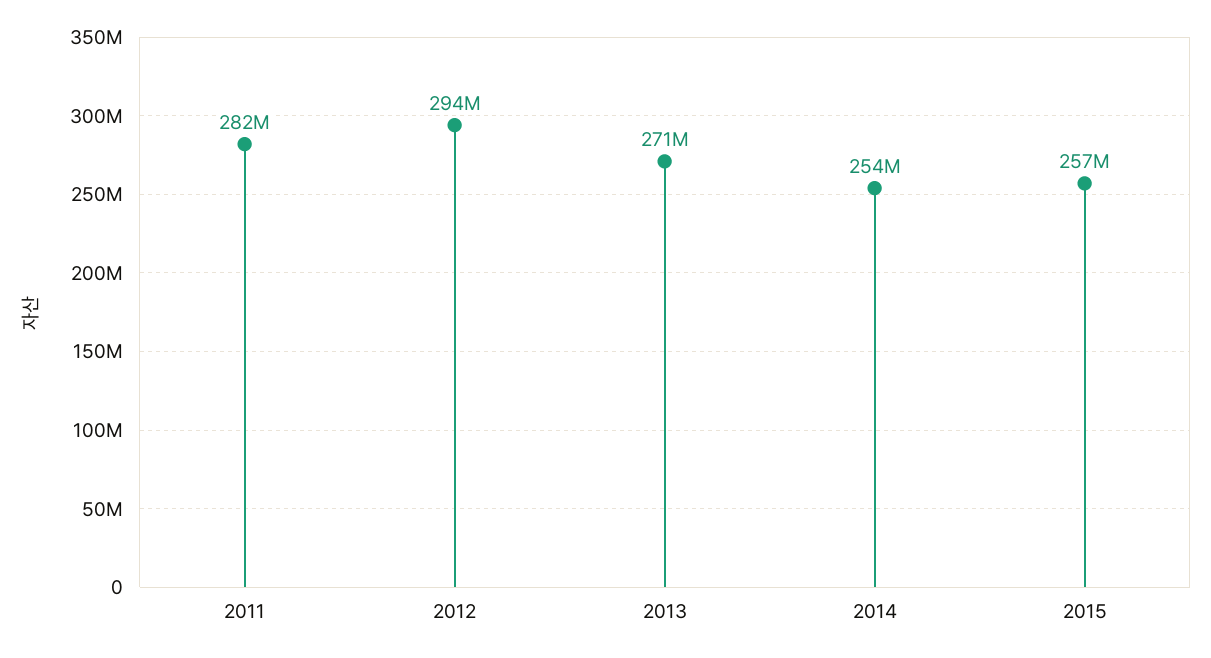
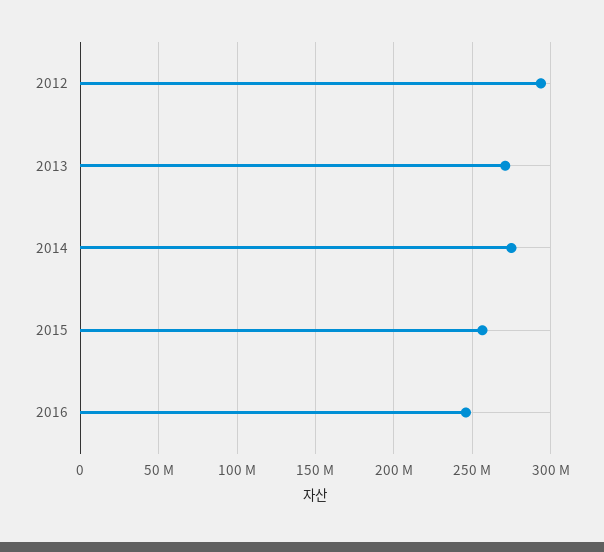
2011: 282000000 -> none
2014: 254000000 -> 275000000
2016: none -> 245000000

